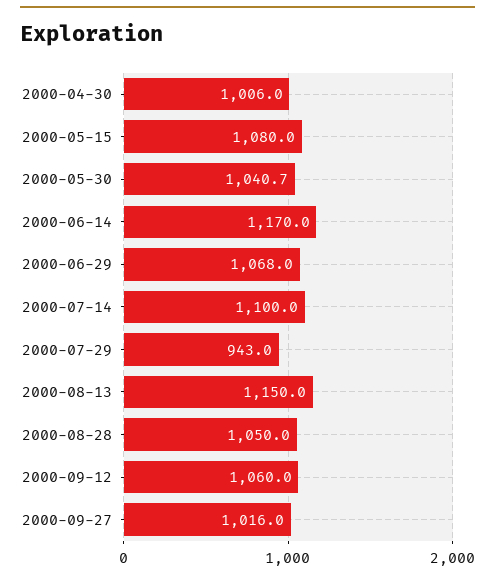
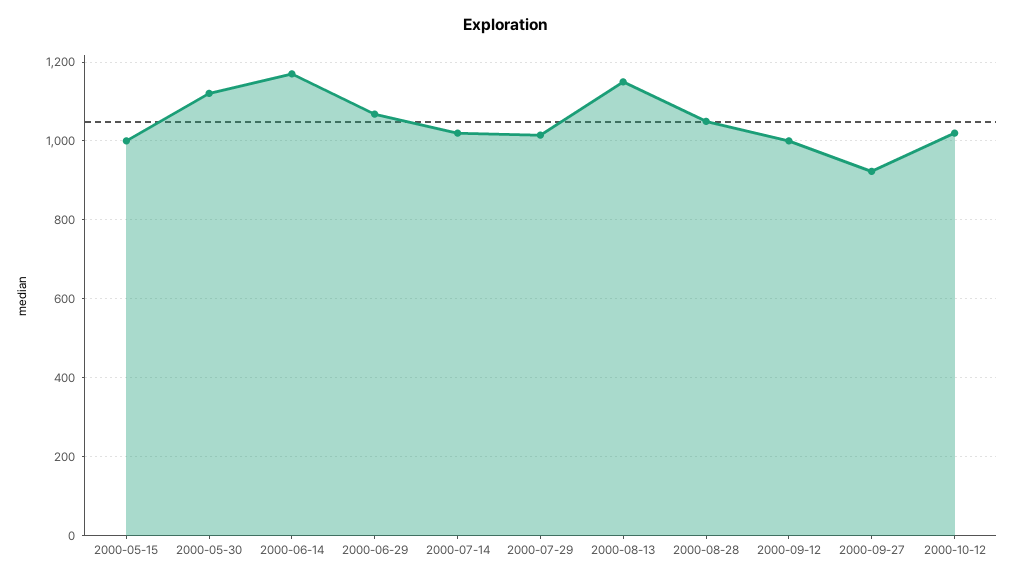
2000-04-30: 1006 -> none
2000-05-15: 1080 -> 1000
2000-05-30: 1040.7 -> 1120
2000-07-14: 1100 -> 1020
2000-07-29: 943 -> 1020
2000-09-12: 1060 -> 1000
2000-09-27: 1016 -> 920
2000-10-12: none -> 1020

